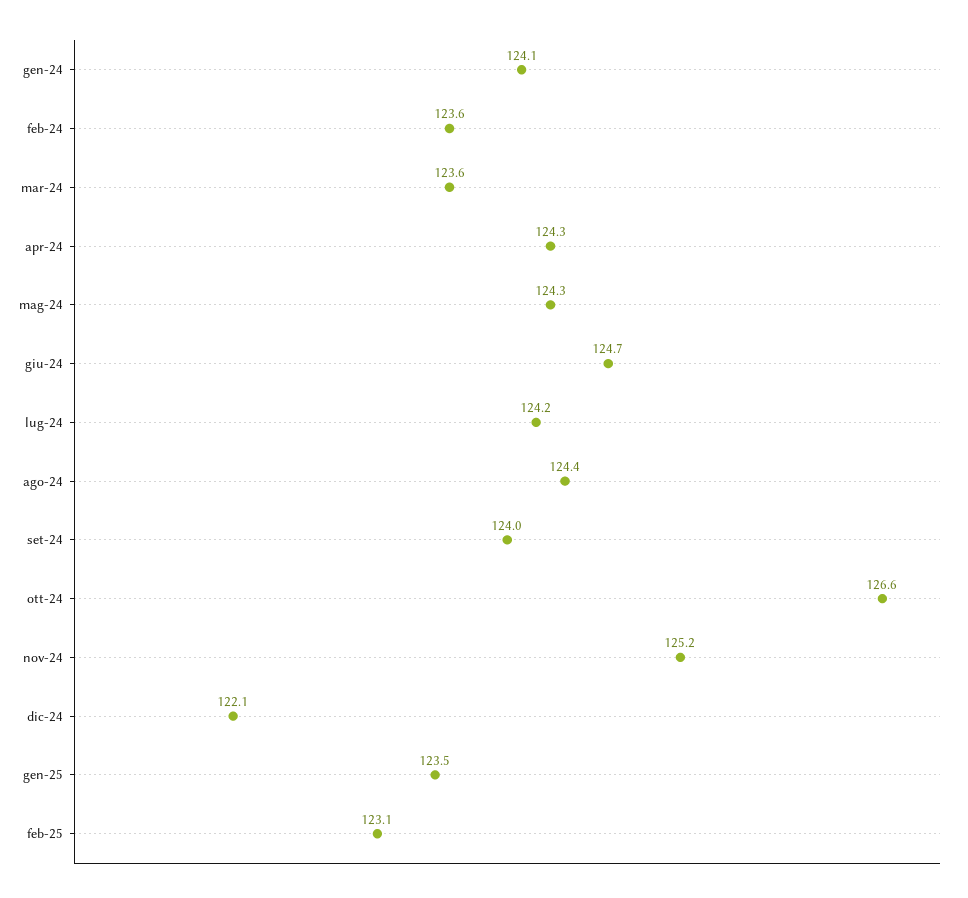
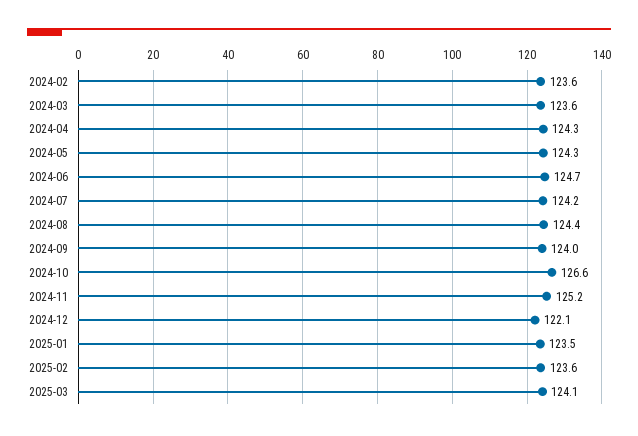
gen-24: 124.1 -> none
feb-25: 123.1 -> 123.6
2025-03: none -> 124.1

